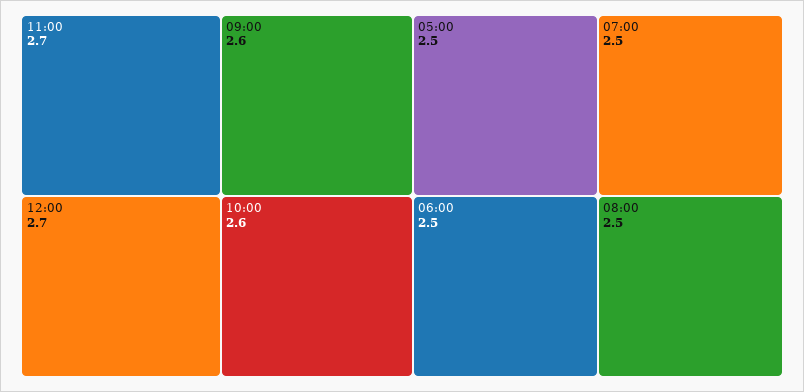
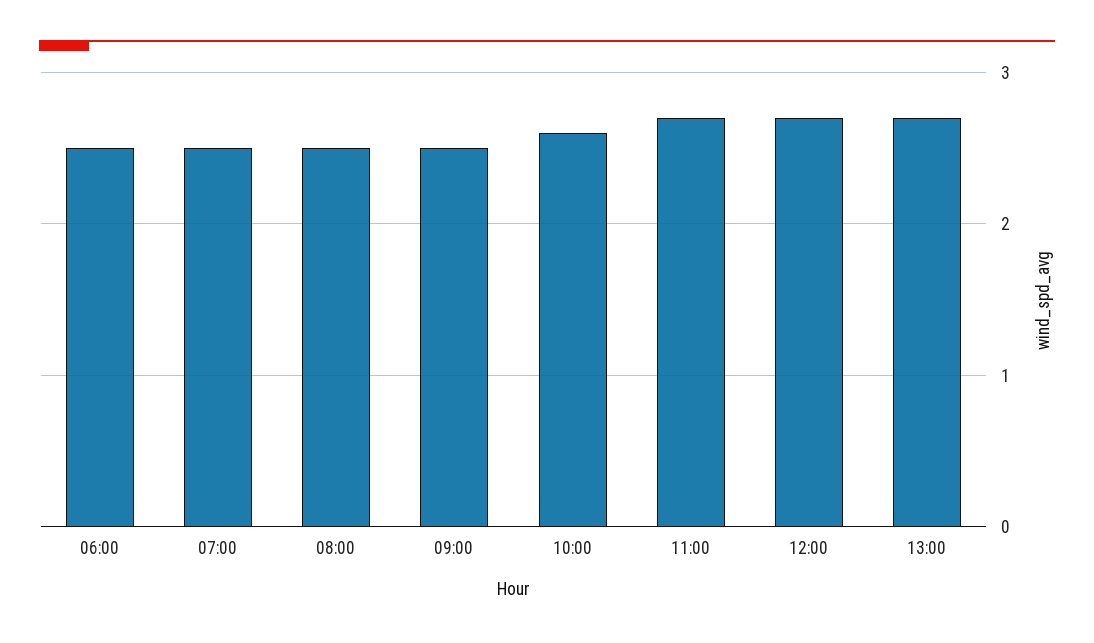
09:00: 2.6 -> 2.5
05:00: 2.5 -> none
13:00: none -> 2.7

